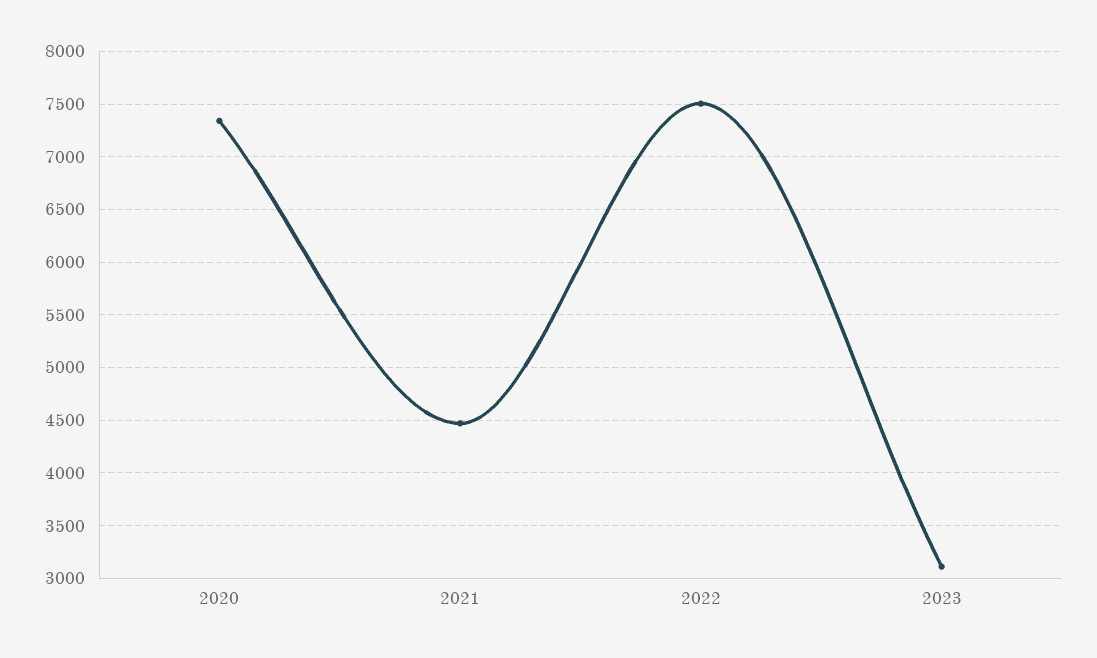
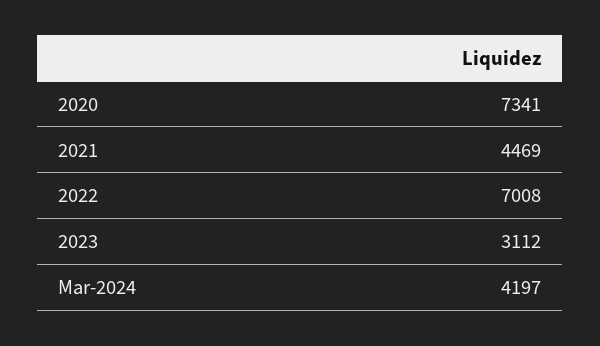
2022: 7500 -> 7008
Mar-2024: none -> 4197

